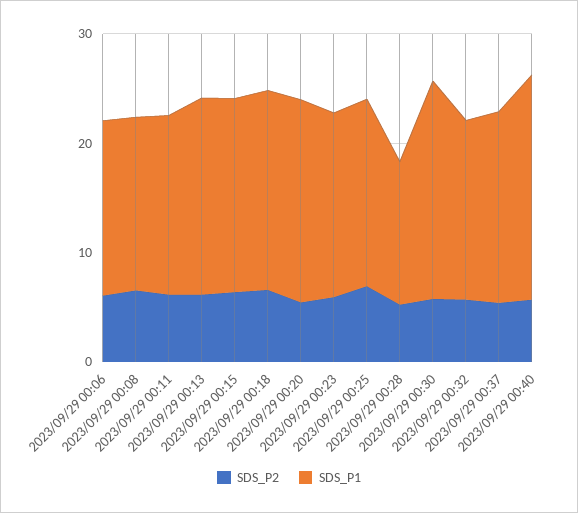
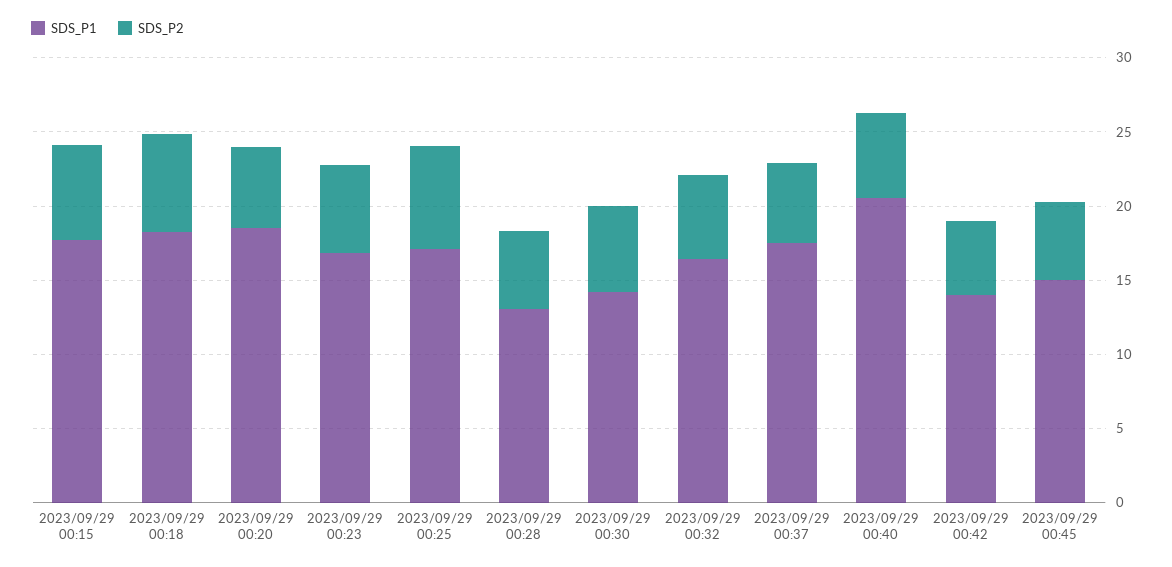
SDS_P2, 2023/09/29 00:06: 6 -> none
SDS_P1, 2023/09/29 00:06: 16 -> none
SDS_P2, 2023/09/29 00:08: 6 -> none
SDS_P1, 2023/09/29 00:08: 16 -> none
SDS_P2, 2023/09/29 00:11: 6 -> none
SDS_P1, 2023/09/29 00:11: 16 -> none
SDS_P2, 2023/09/29 00:13: 6 -> none
SDS_P1, 2023/09/29 00:13: 18 -> none
SDS_P1, 2023/09/29 00:30: 20 -> 14
SDS_P1, 2023/09/29 00:42: none -> 14
SDS_P2, 2023/09/29 00:42: none -> 5
SDS_P1, 2023/09/29 00:45: none -> 15
SDS_P2, 2023/09/29 00:45: none -> 5

